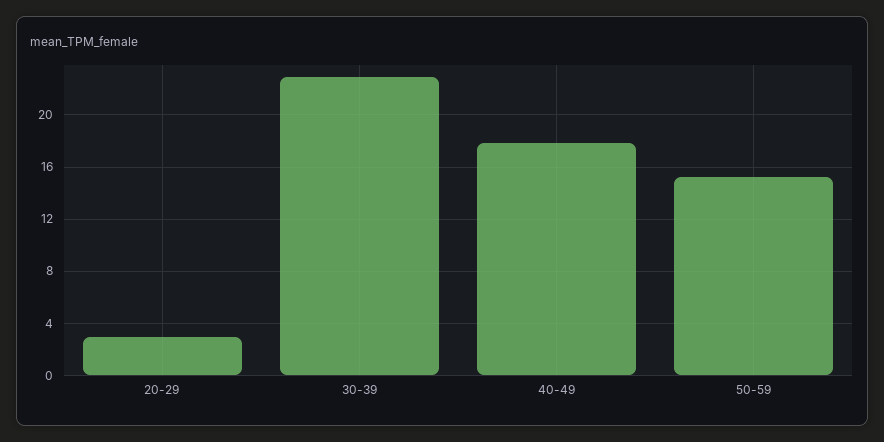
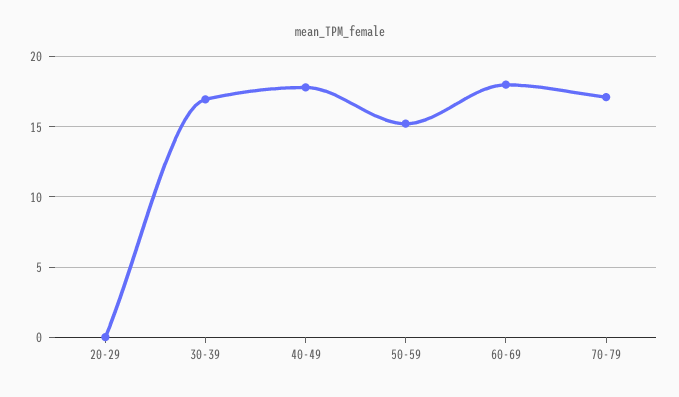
20-29: 3 -> 0
30-39: 23 -> 17
60-69: none -> 18
70-79: none -> 17

